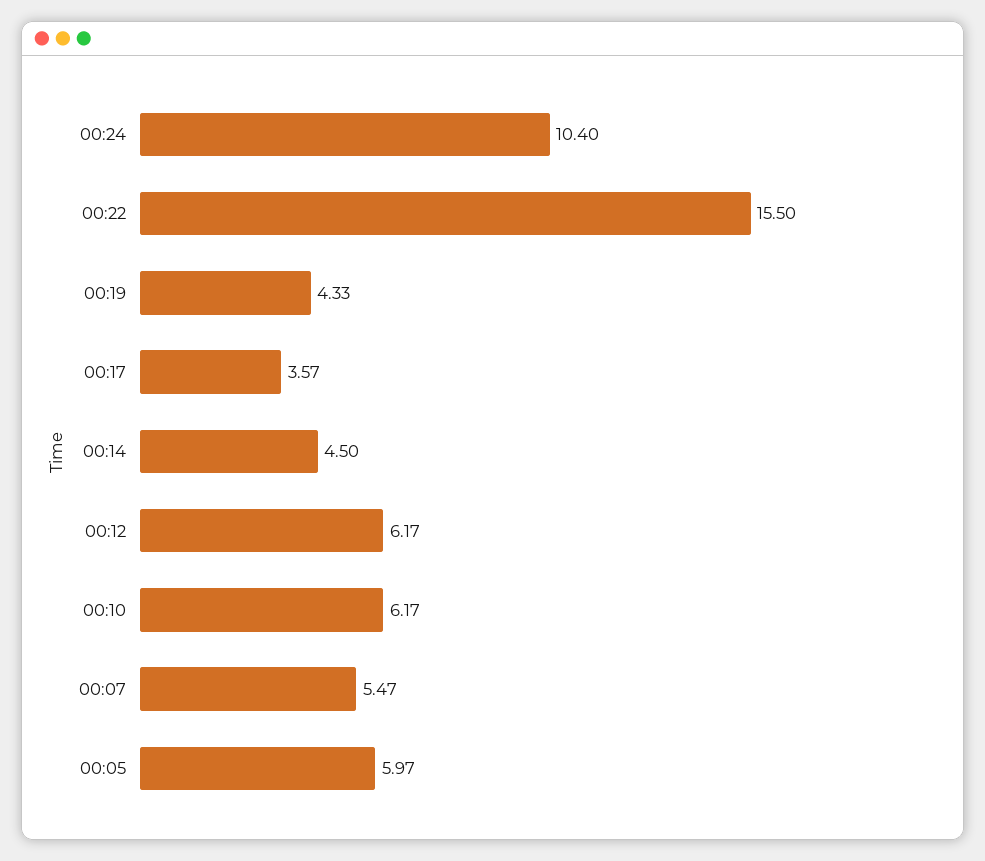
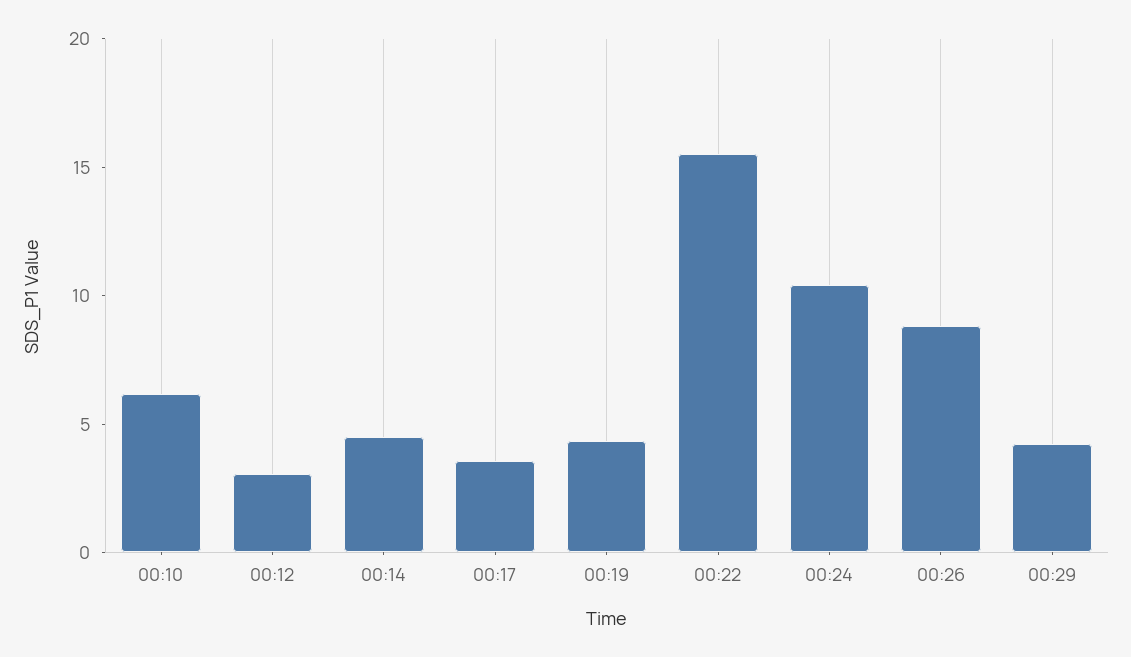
00:12: 6.17 -> 3
00:07: 5.47 -> none
00:05: 5.97 -> none
00:26: none -> 9
00:29: none -> 4

